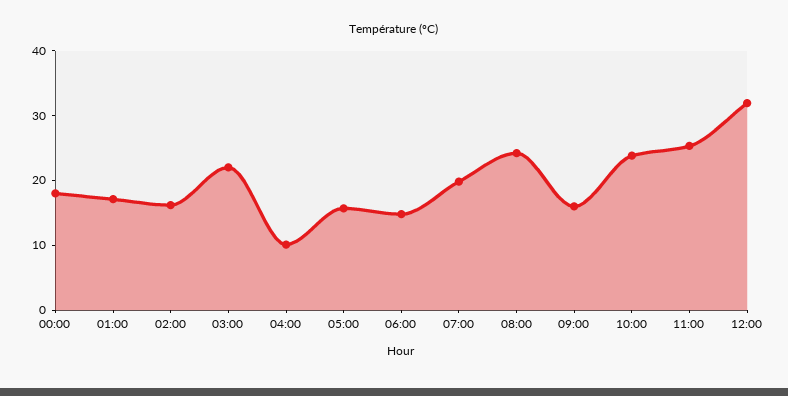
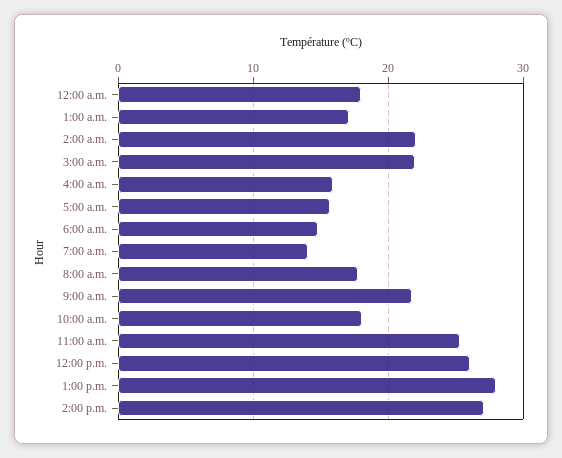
02:00: 16 -> 22
04:00: 10 -> 16
07:00: 20 -> 14
08:00: 24 -> 18
09:00: 16 -> 22
10:00: 24 -> 18
12:00: 32 -> 26
1:00 p.m.: none -> 28
2:00 p.m.: none -> 27

